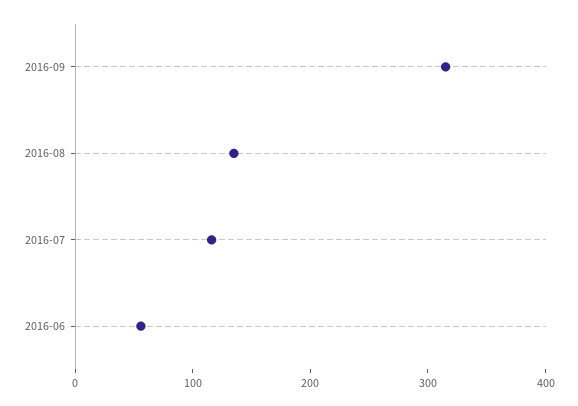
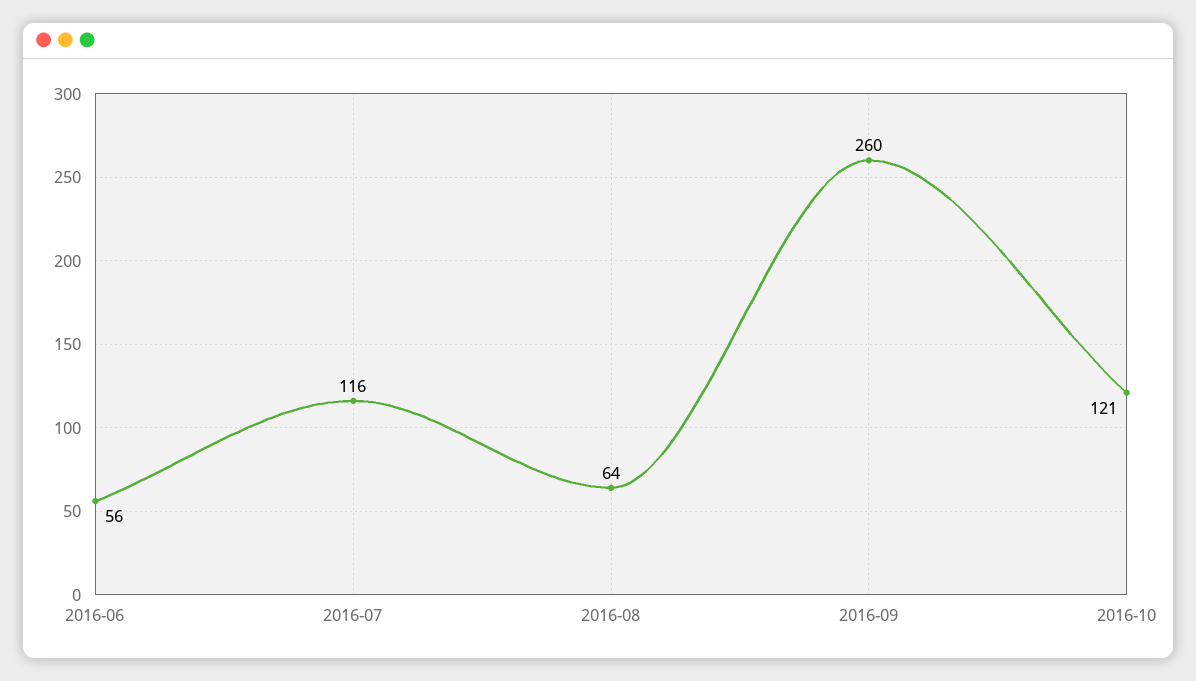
2016-09: 320 -> 260
2016-08: 140 -> 64
2016-10: none -> 121

